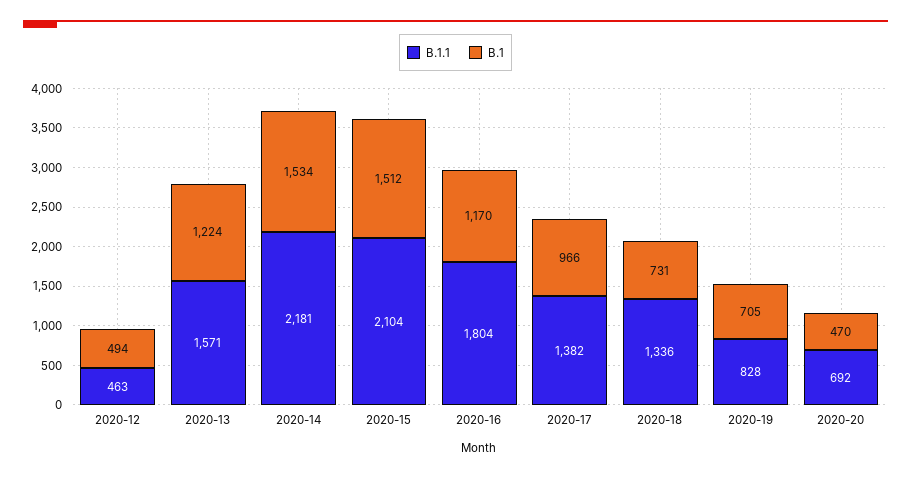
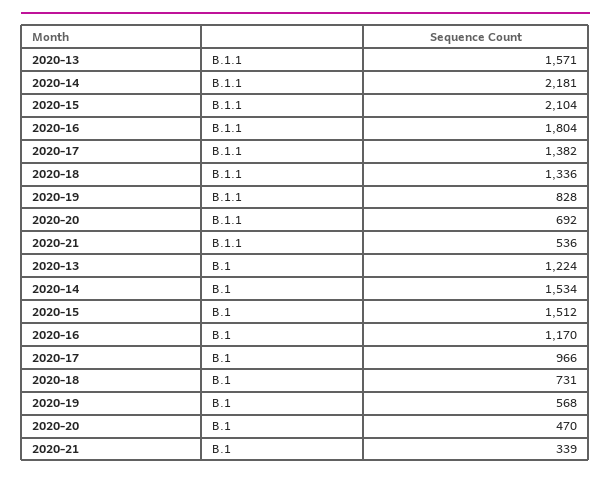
B.1.1, 2020-12: 463 -> none
B.1, 2020-12: 494 -> none
B.1, 2020-19: 705 -> 568
B.1.1, 2020-21: none -> 536
B.1, 2020-21: none -> 339

